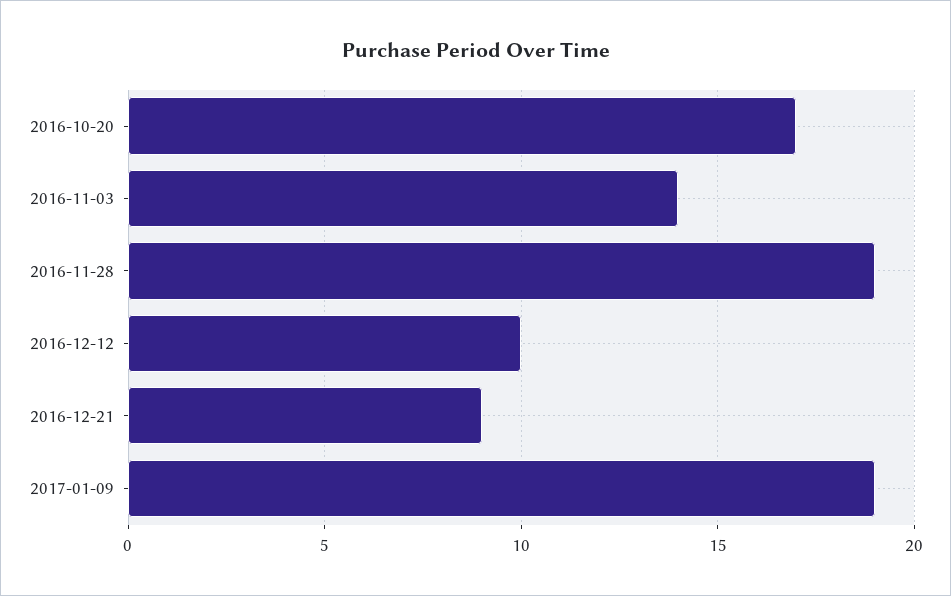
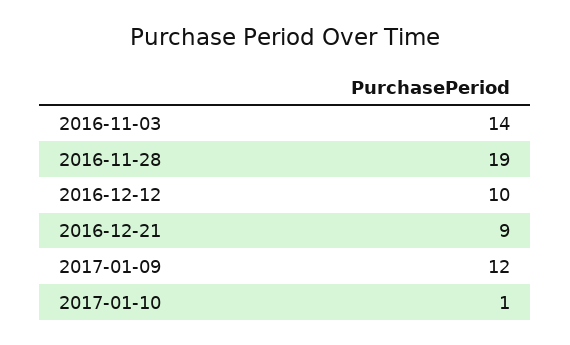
2016-10-20: 17 -> none
2017-01-09: 19 -> 12
2017-01-10: none -> 1

